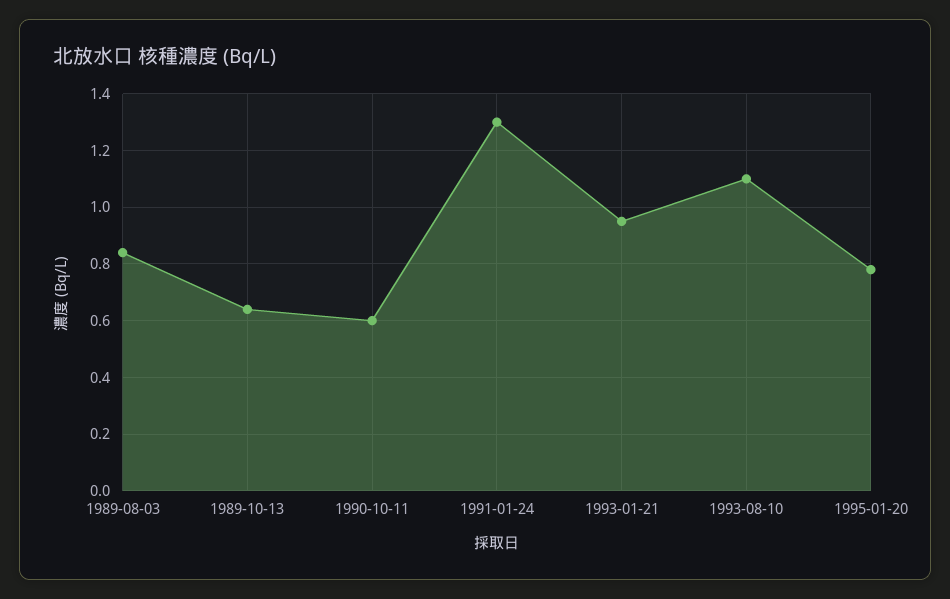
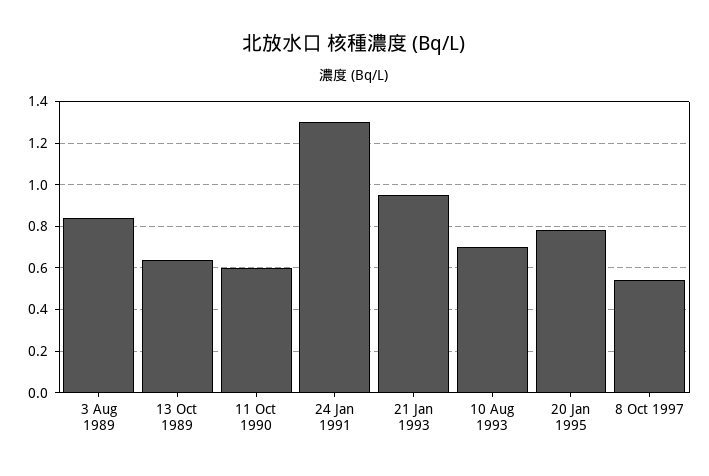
1993-08-10: 1.1 -> 0.7
8 Oct 1997: none -> 0.55

